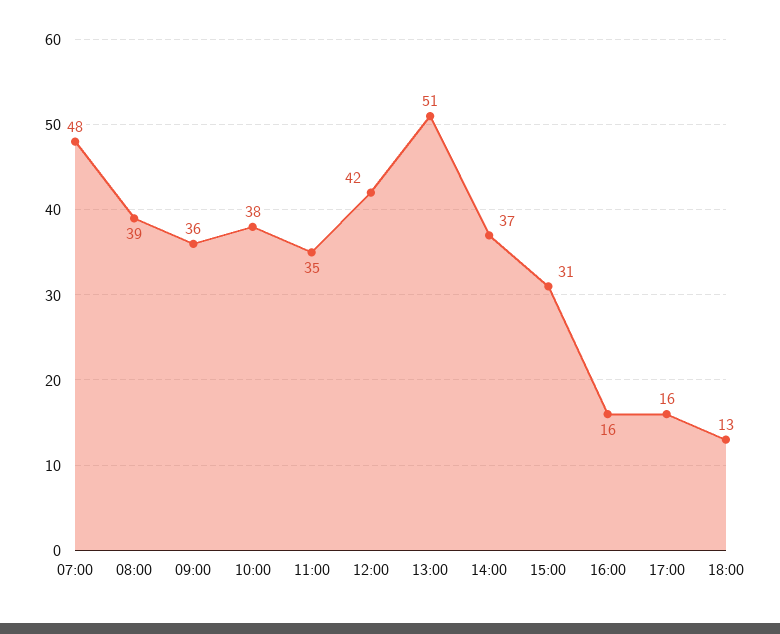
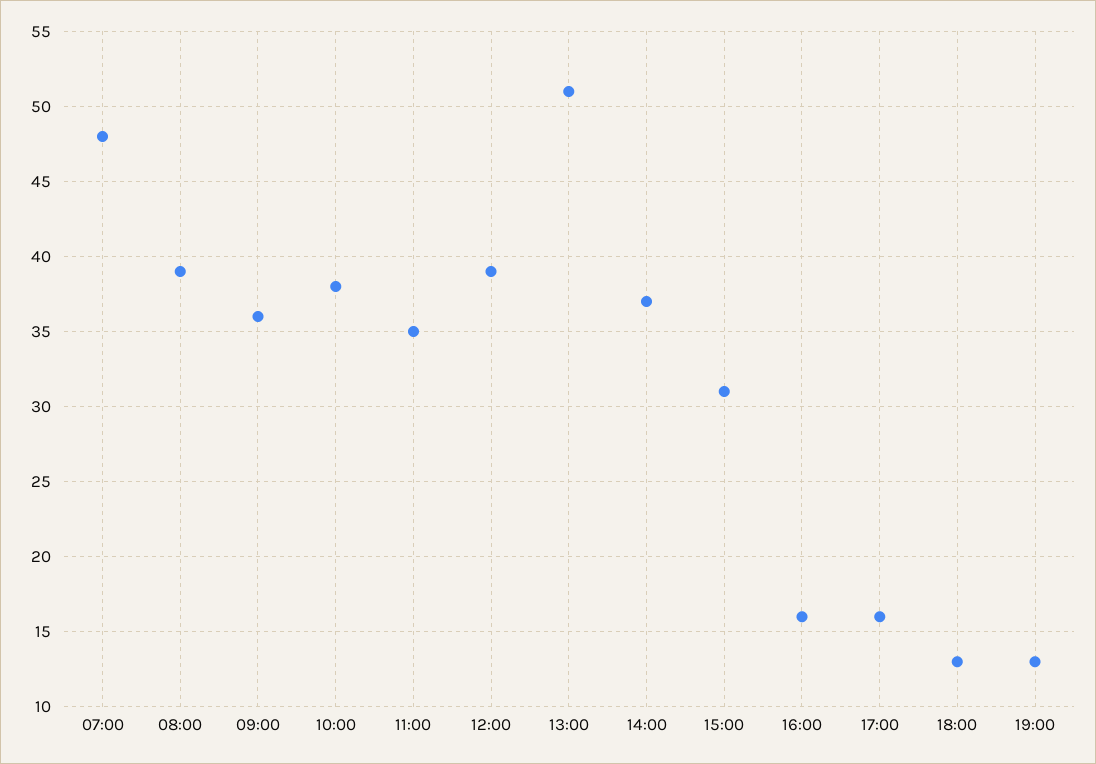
12:00: 42 -> 39
19:00: none -> 13

